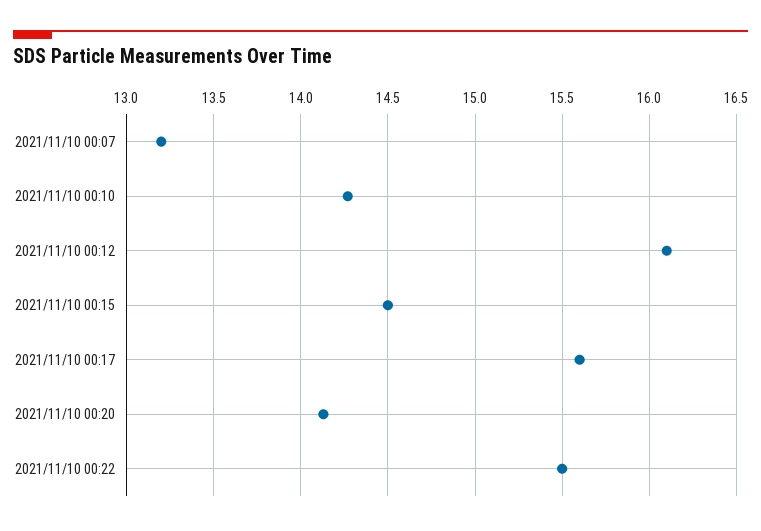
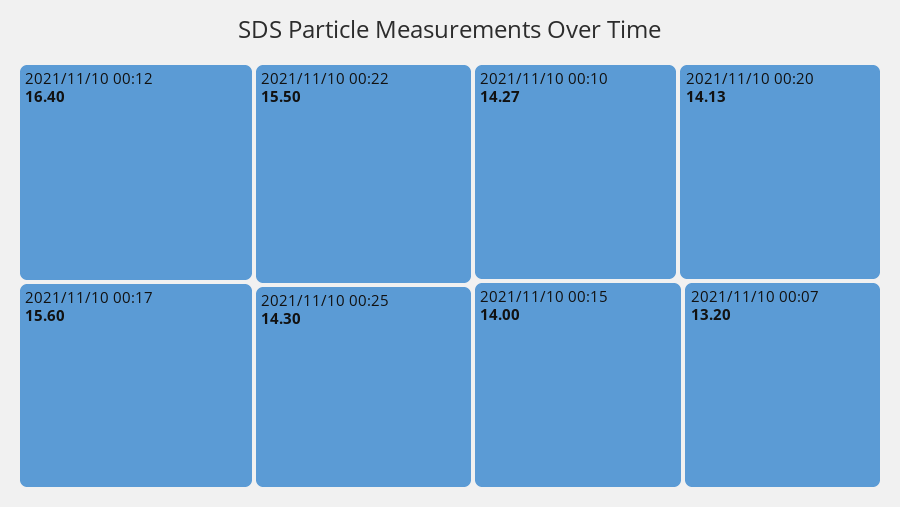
2021/11/10 00:12: 16.1 -> 16.4
2021/11/10 00:15: 14.5 -> 14
2021/11/10 00:25: none -> 14.3

